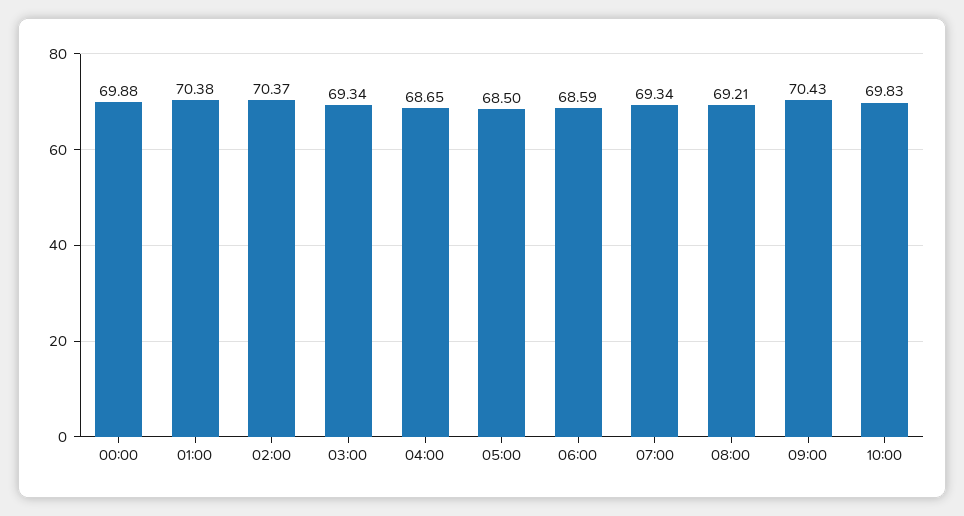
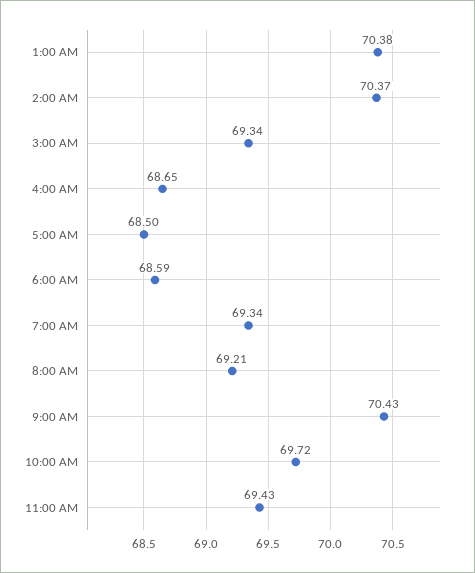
00:00: 69.88 -> none
10:00: 69.83 -> 69.72
11:00 AM: none -> 69.43

